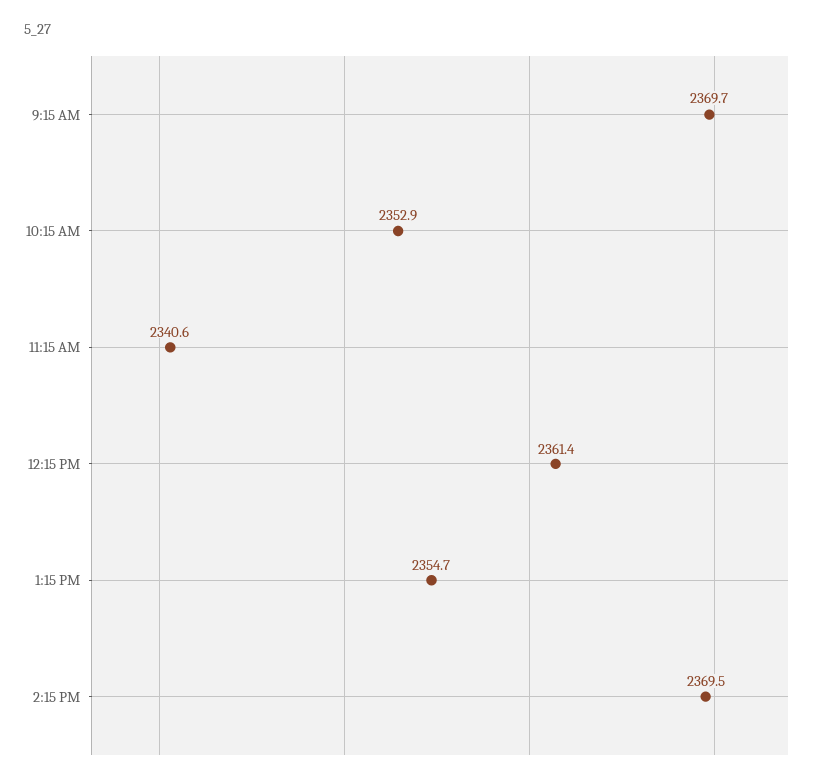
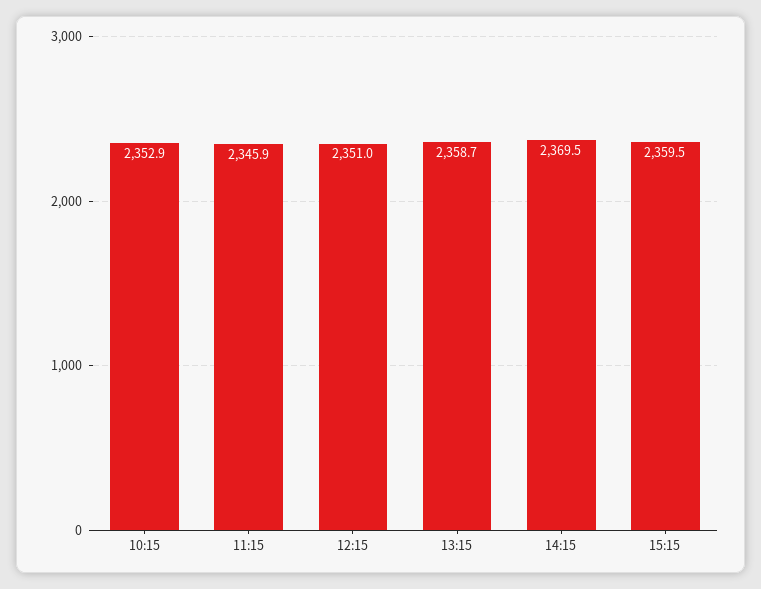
9:15 AM: 2369.7 -> none
11:15 AM: 2340.6 -> 2345.9
12:15 PM: 2361.4 -> 2351
1:15 PM: 2354.7 -> 2358.7
15:15: none -> 2359.5

